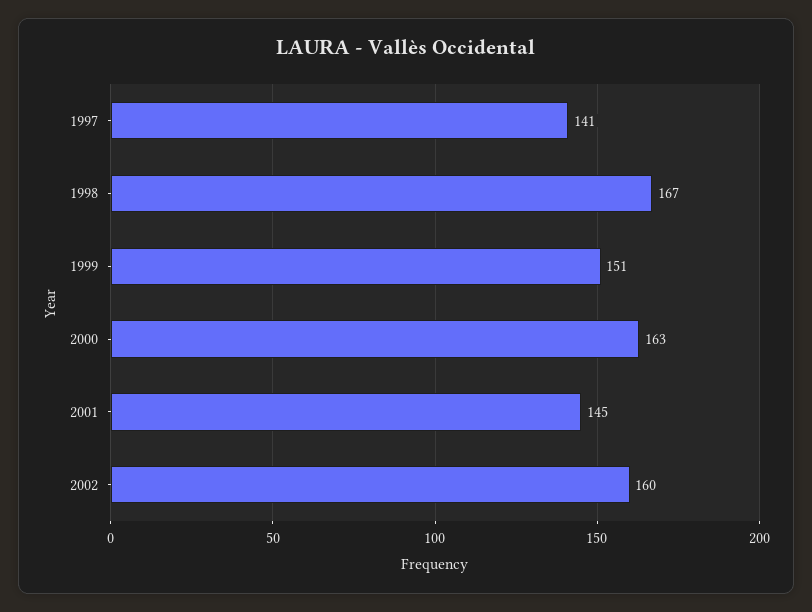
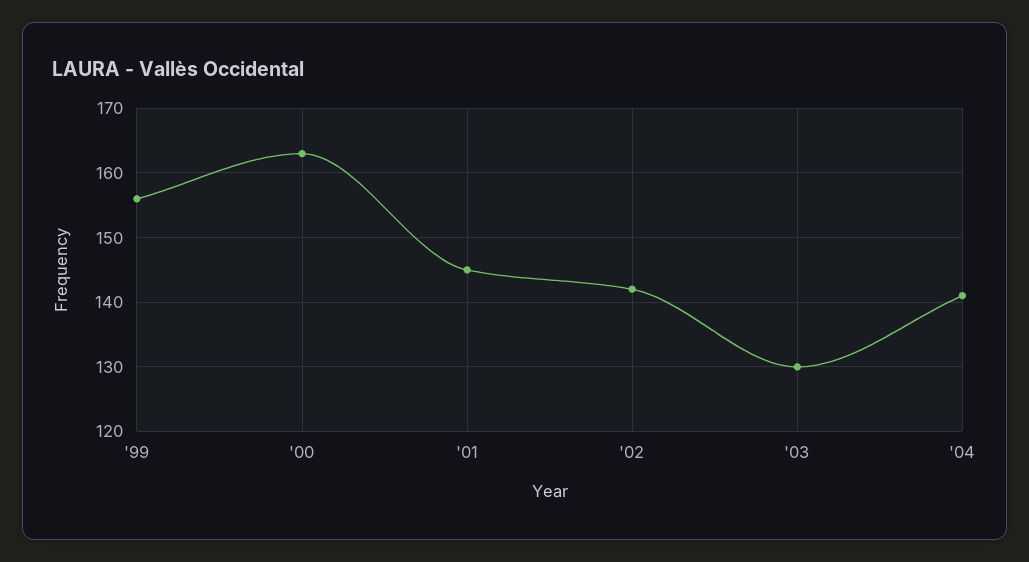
1997: 141 -> none
1998: 167 -> none
1999: 151 -> 156
2002: 160 -> 142
'03: none -> 130
'04: none -> 141

